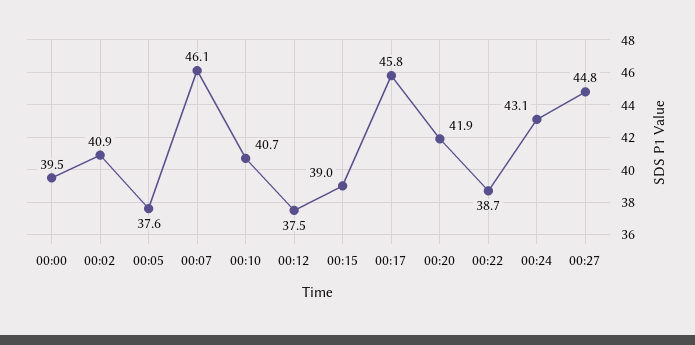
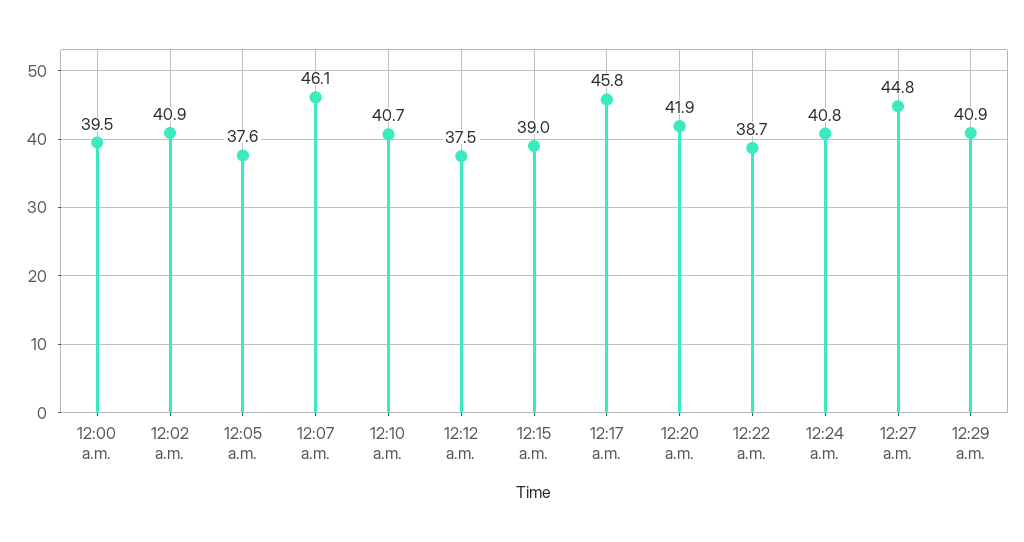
00:24: 43.1 -> 40.8
12:29 a.m.: none -> 40.9

